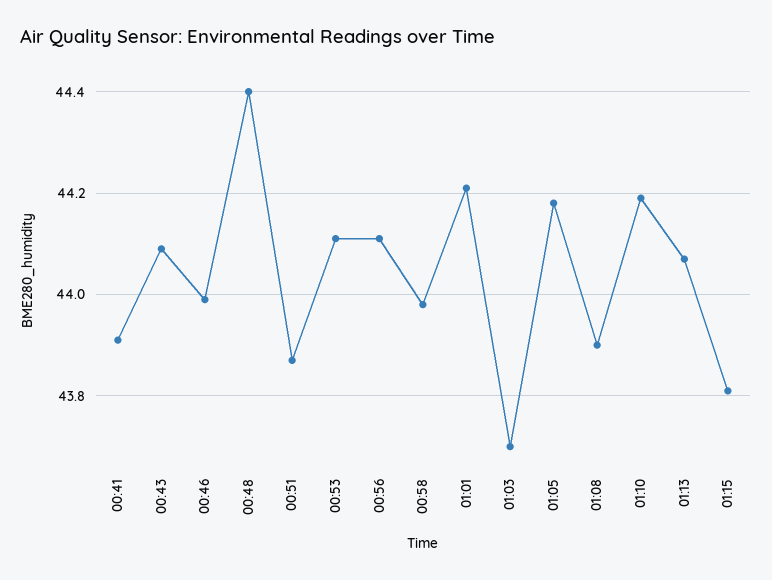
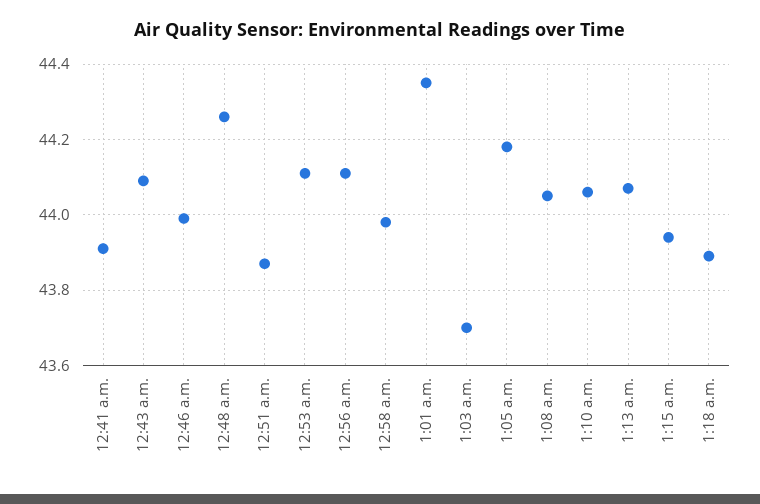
00:48: 44.4 -> 44.25
01:01: 44.2 -> 44.35
01:08: 43.9 -> 44.05
01:10: 44.2 -> 44.05
01:15: 43.8 -> 43.95
1:18 a.m.: none -> 43.9

